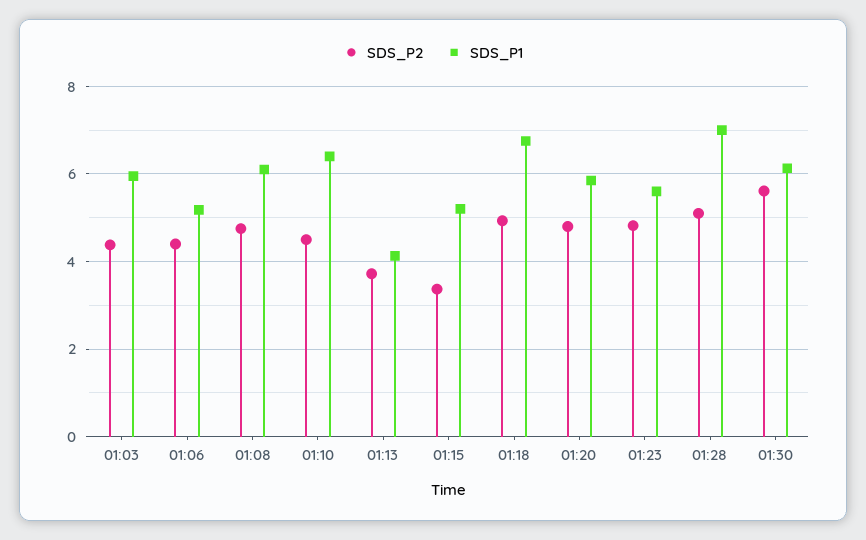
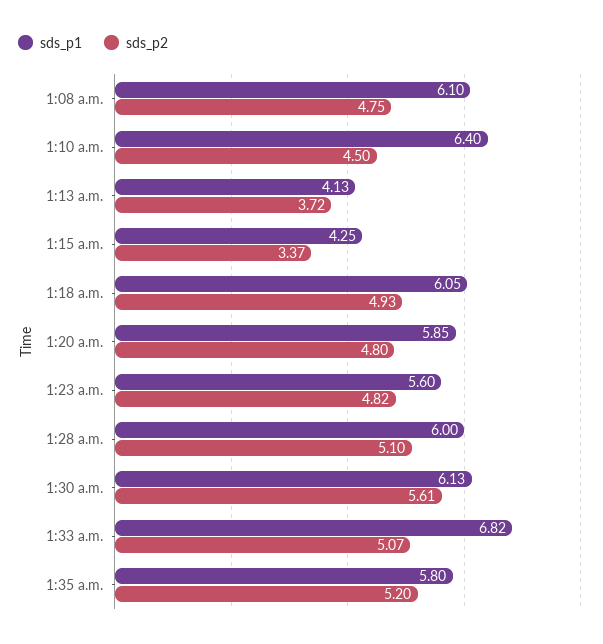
SDS_P2, 01:03: 4.4 -> none
SDS_P1, 01:03: 6 -> none
SDS_P2, 01:06: 4.4 -> none
SDS_P1, 01:06: 5.2 -> none
SDS_P1, 01:15: 5.2 -> 4.25
SDS_P1, 01:18: 6.8 -> 6.05
SDS_P1, 01:28: 7 -> 6
SDS_P1, 1:33 a.m.: none -> 6.82
SDS_P2, 1:33 a.m.: none -> 5.07
SDS_P1, 1:35 a.m.: none -> 5.8
SDS_P2, 1:35 a.m.: none -> 5.2

